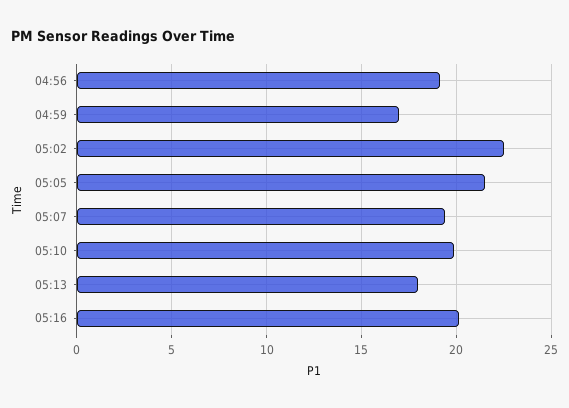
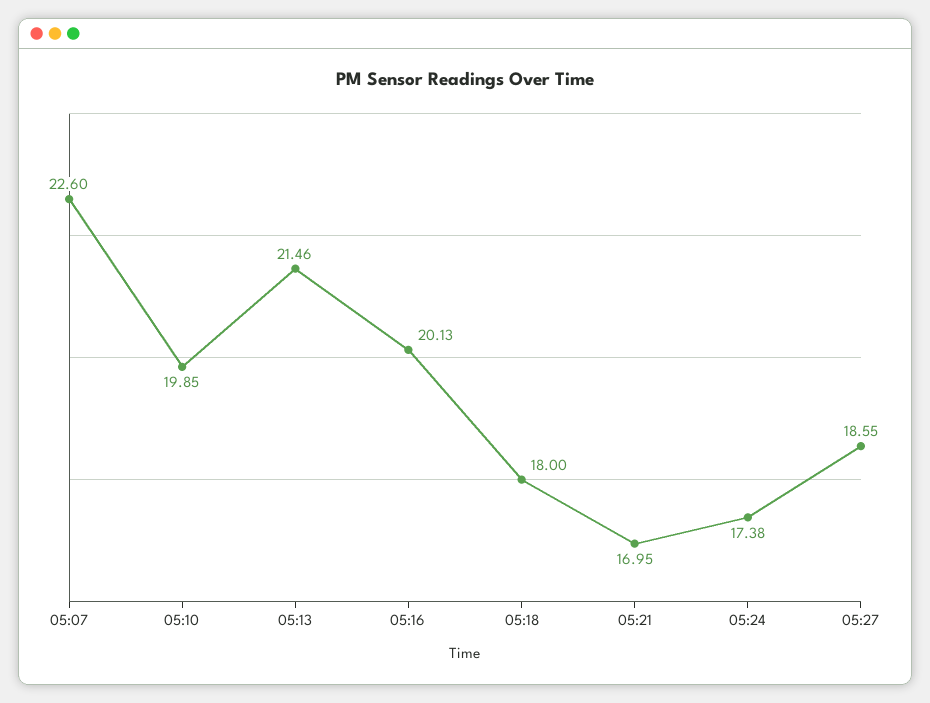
04:56: 19 -> none
04:59: 17 -> none
05:02: 22.5 -> none
05:05: 21.5 -> none
05:07: 19.5 -> 22.6
05:13: 18 -> 21.46
05:18: none -> 18
05:21: none -> 16.95
05:24: none -> 17.38
05:27: none -> 18.55

